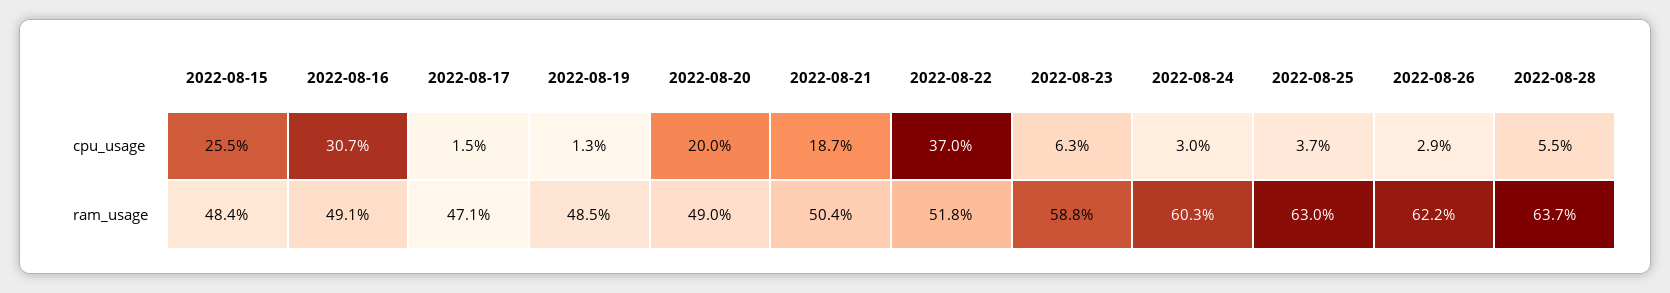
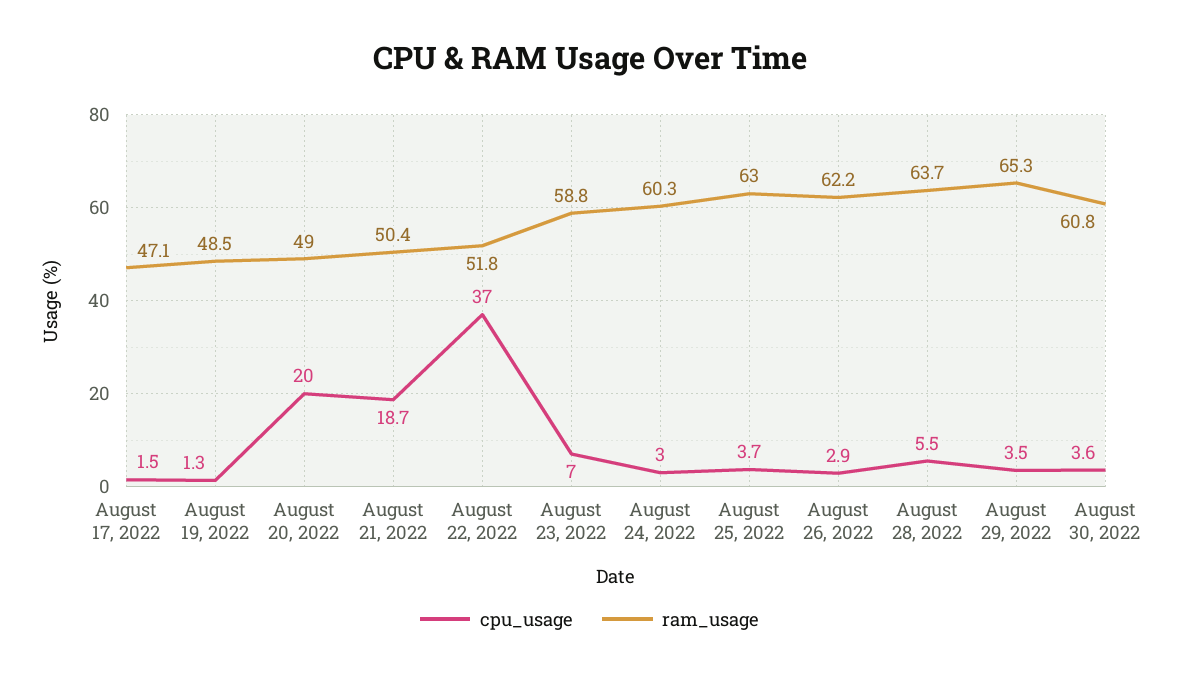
cpu_usage, 2022-08-15: 25.5 -> none
cpu_usage, 2022-08-16: 30.7 -> none
cpu_usage, 2022-08-23: 6.3 -> 7
ram_usage, 2022-08-15: 48.4 -> none
ram_usage, 2022-08-16: 49.1 -> none
cpu_usage, August 29, 2022: none -> 3.5
ram_usage, August 29, 2022: none -> 65.3
cpu_usage, August 30, 2022: none -> 3.6
ram_usage, August 30, 2022: none -> 60.8

